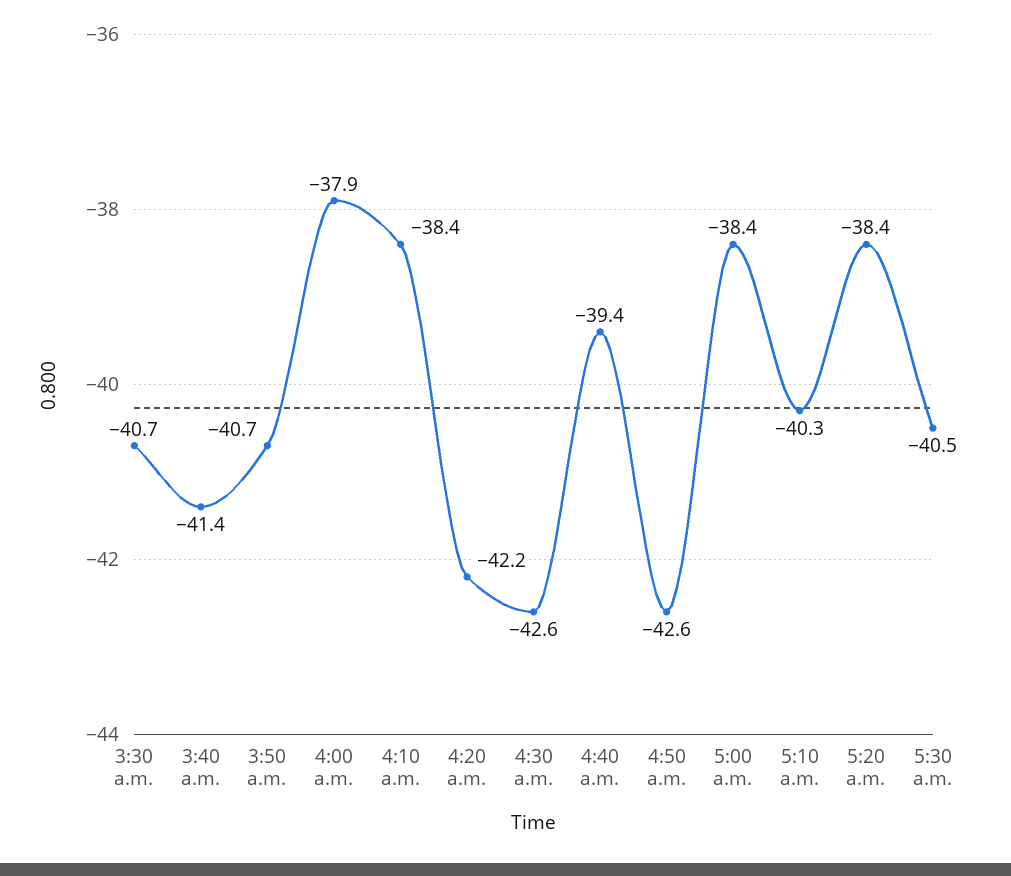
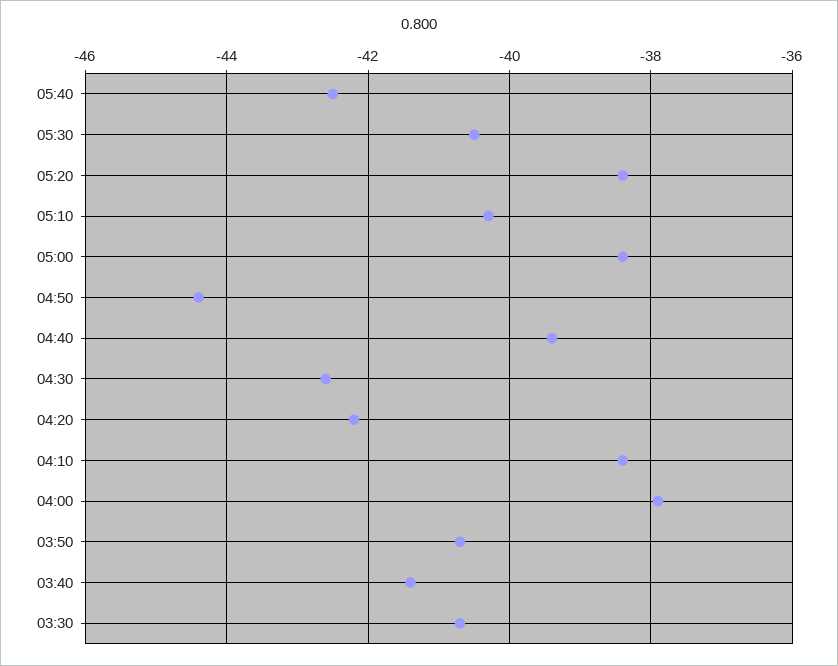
4:50 a.m.: -42.6 -> -44.5
05:40: none -> -42.5

